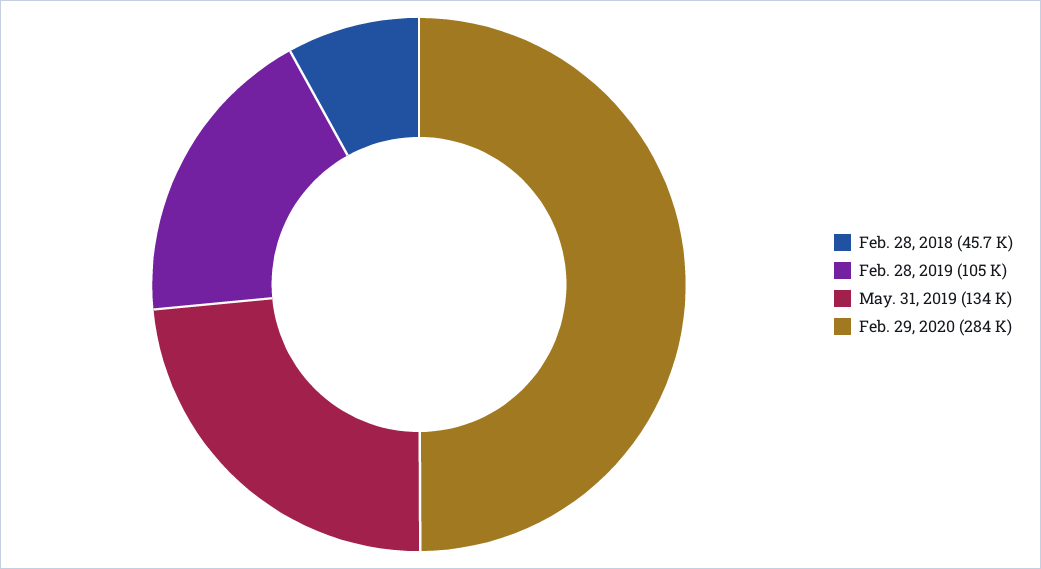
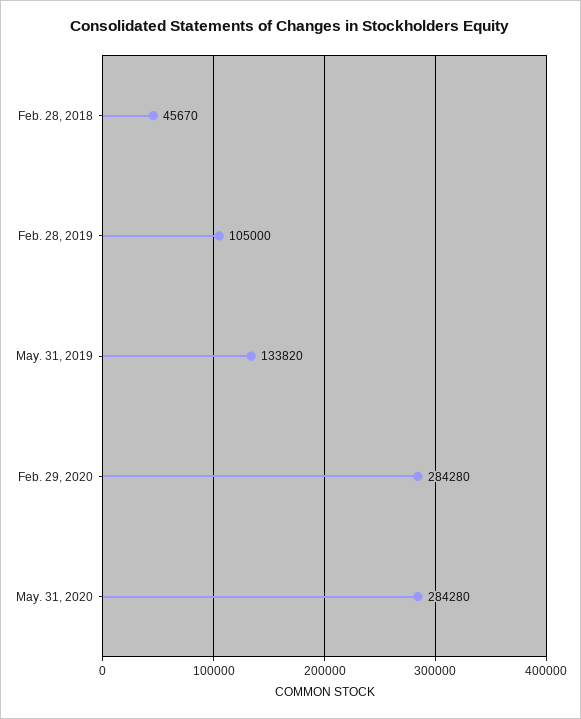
May. 31, 2020: none -> 284280

